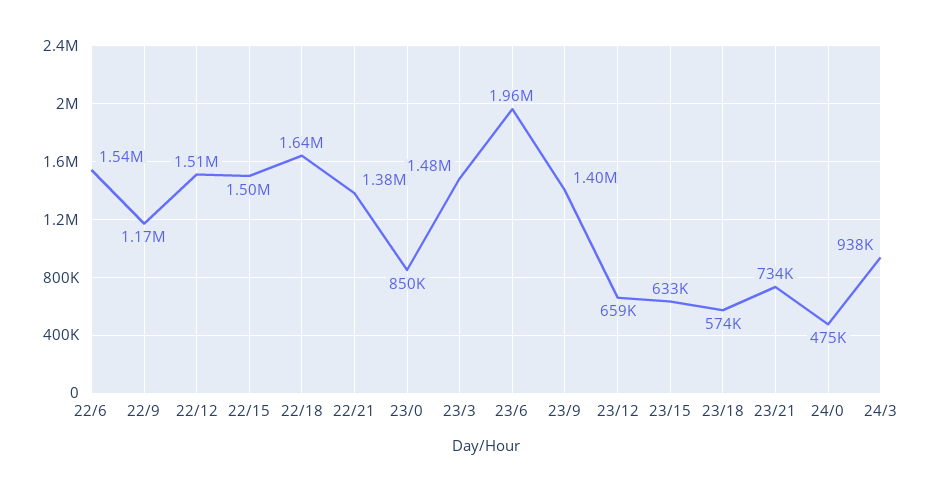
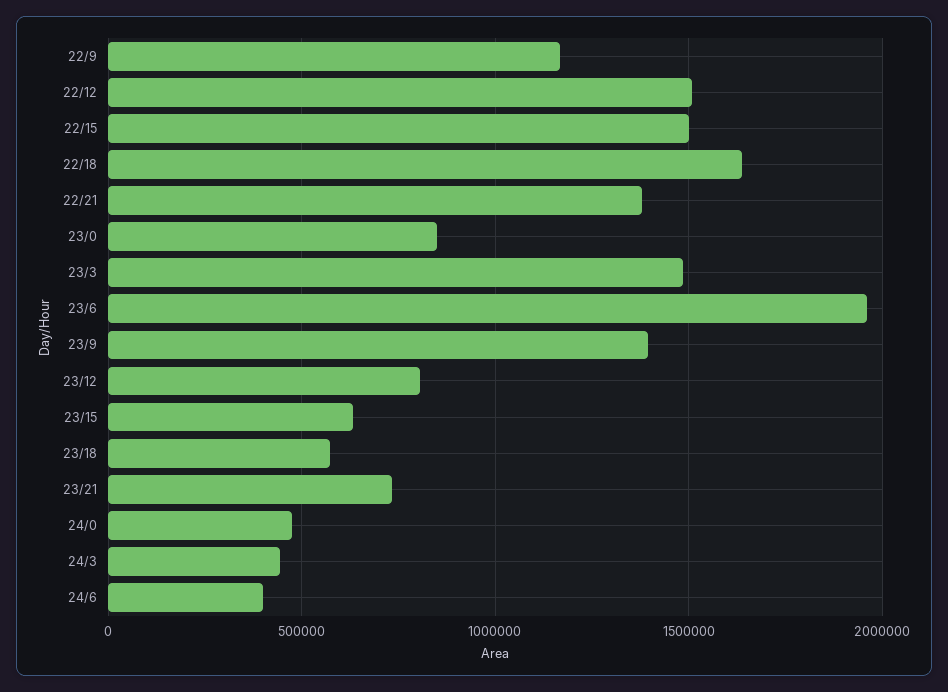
22/6: 1540000 -> none
23/12: 659000 -> 800000
24/3: 938000 -> 450000
24/6: none -> 400000

